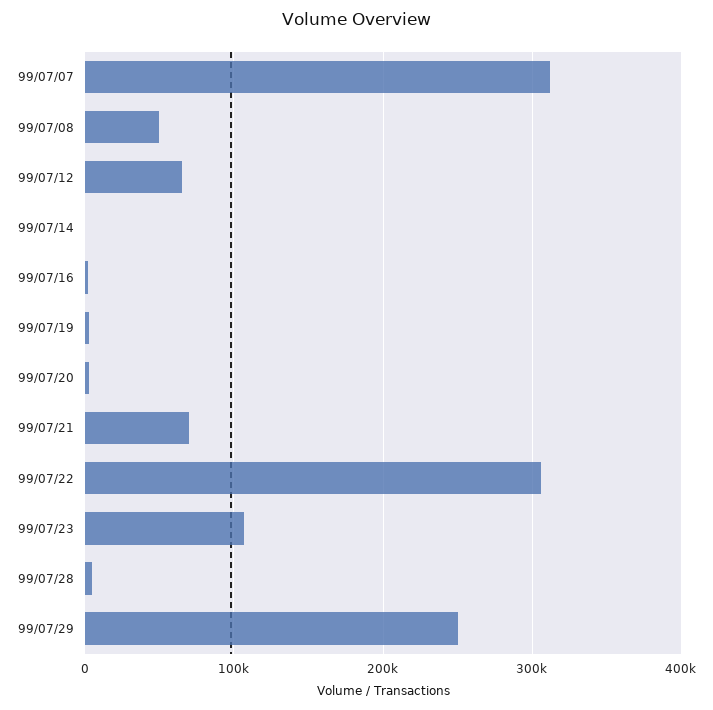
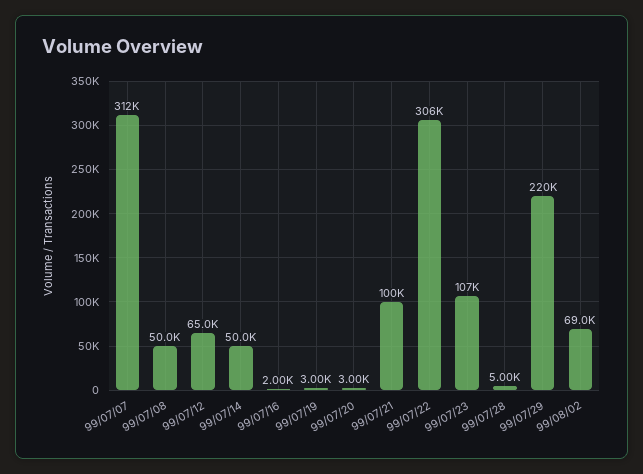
99/07/14: 0 -> 50000
99/07/21: 70000 -> 100000
99/07/29: 250000 -> 220000
99/08/02: none -> 69000

